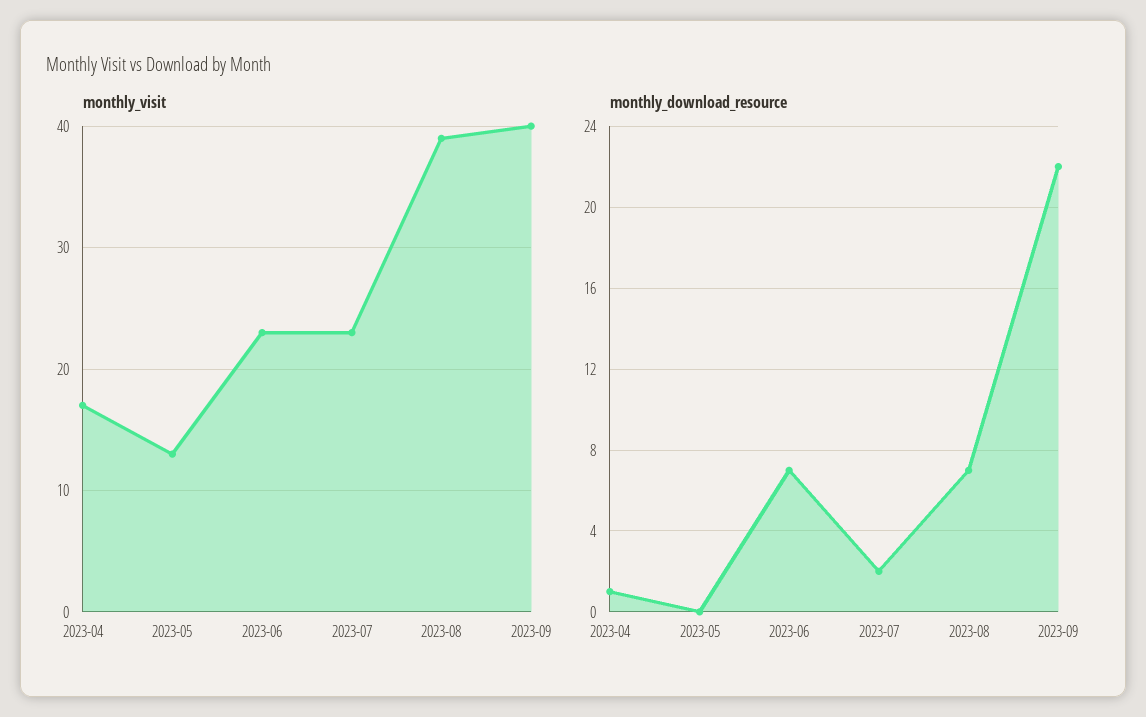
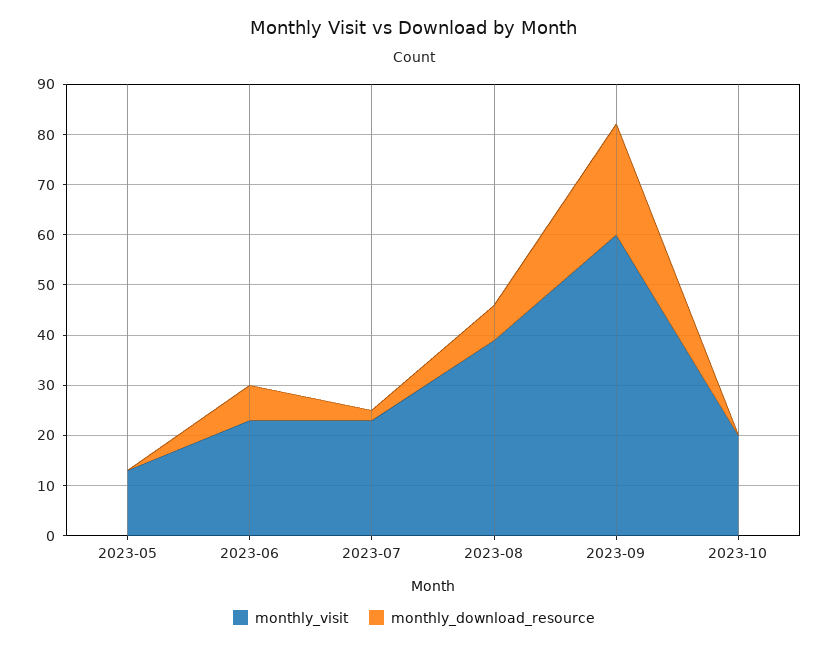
monthly_visit, 2023-04: 17 -> none
monthly_visit, 2023-09: 40 -> 60
monthly_download_resource, 2023-04: 1 -> none
monthly_visit, 2023-10: none -> 20
monthly_download_resource, 2023-10: none -> 0

